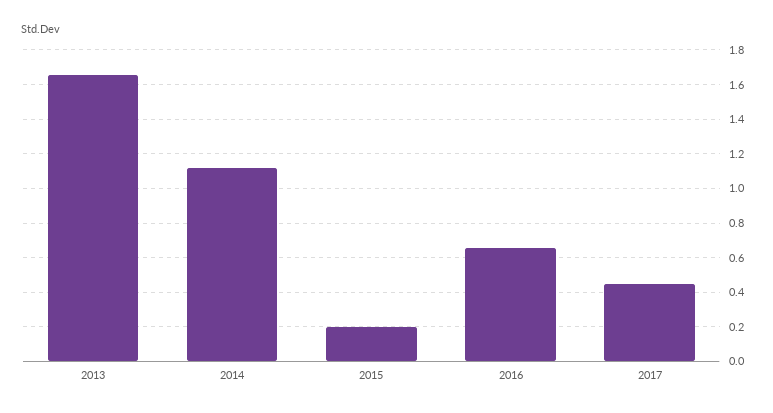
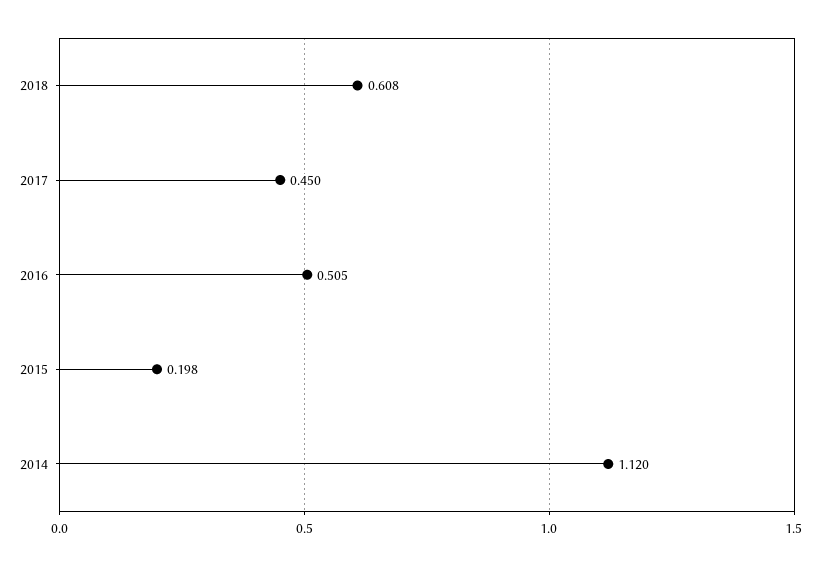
2013: 1.65 -> none
2016: 0.65 -> 0.505
2018: none -> 0.608

